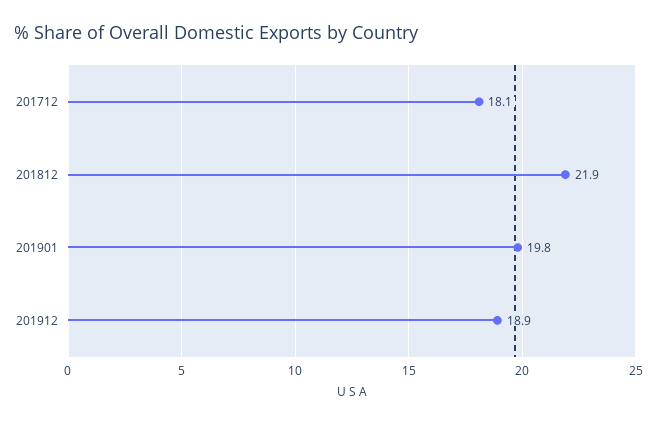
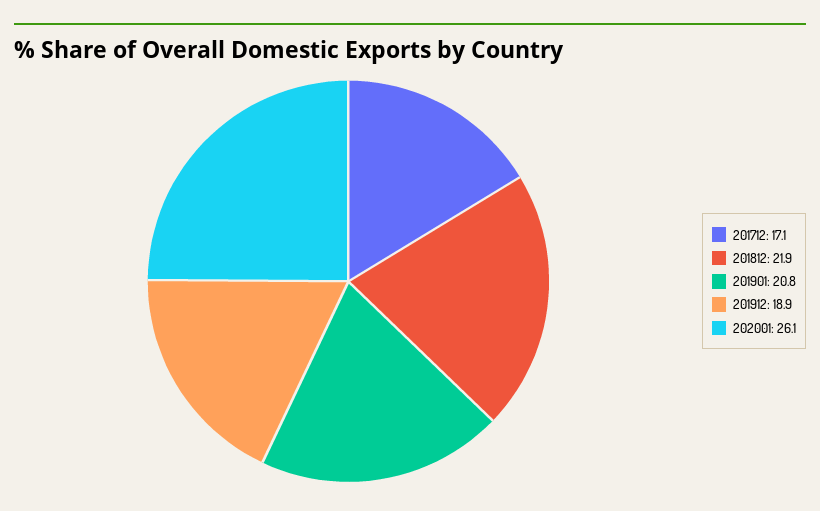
201712: 18.1 -> 17.1
201901: 19.8 -> 20.8
202001: none -> 26.1

